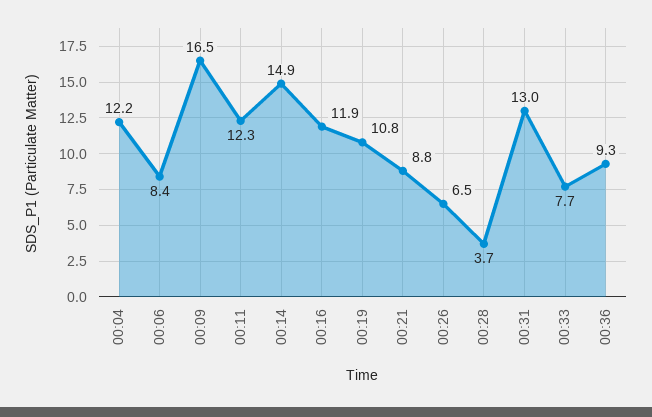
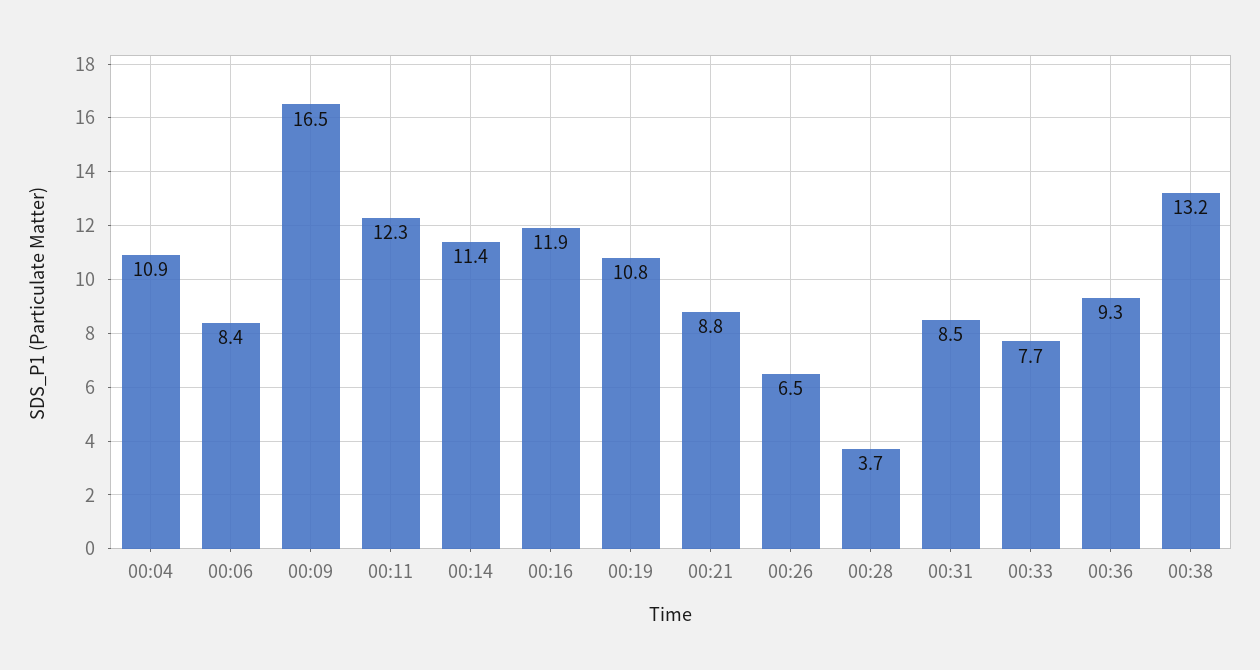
00:04: 12.2 -> 10.9
00:14: 14.9 -> 11.4
00:31: 13 -> 8.5
00:38: none -> 13.2

